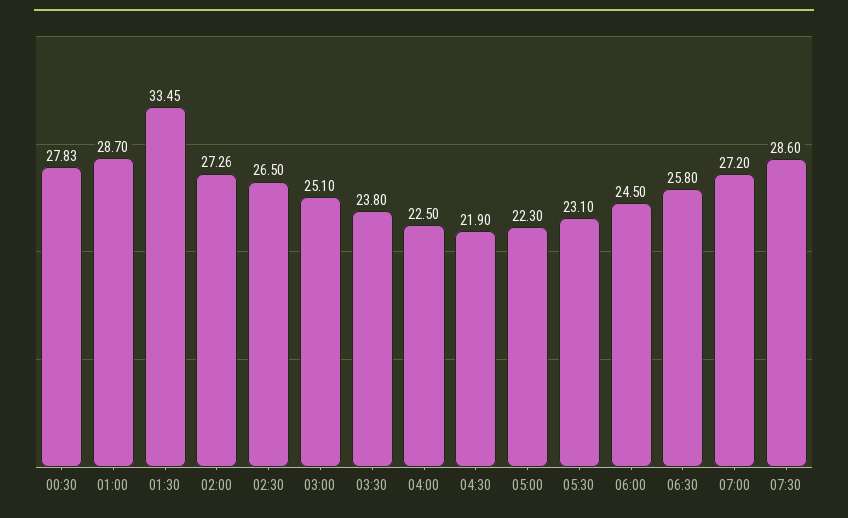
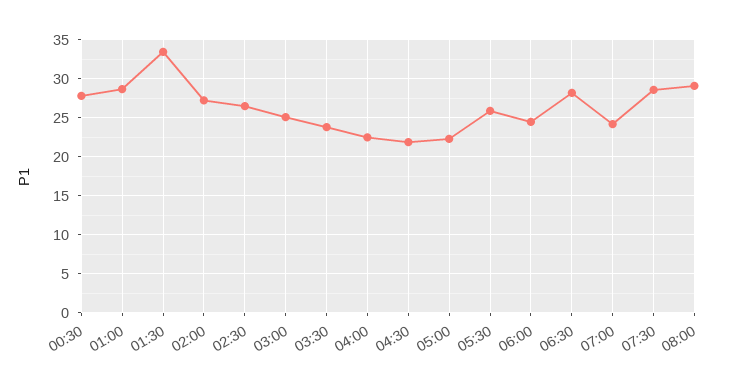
05:30: 23.1 -> 26
06:30: 25.8 -> 28
07:00: 27.2 -> 24
08:00: none -> 29

